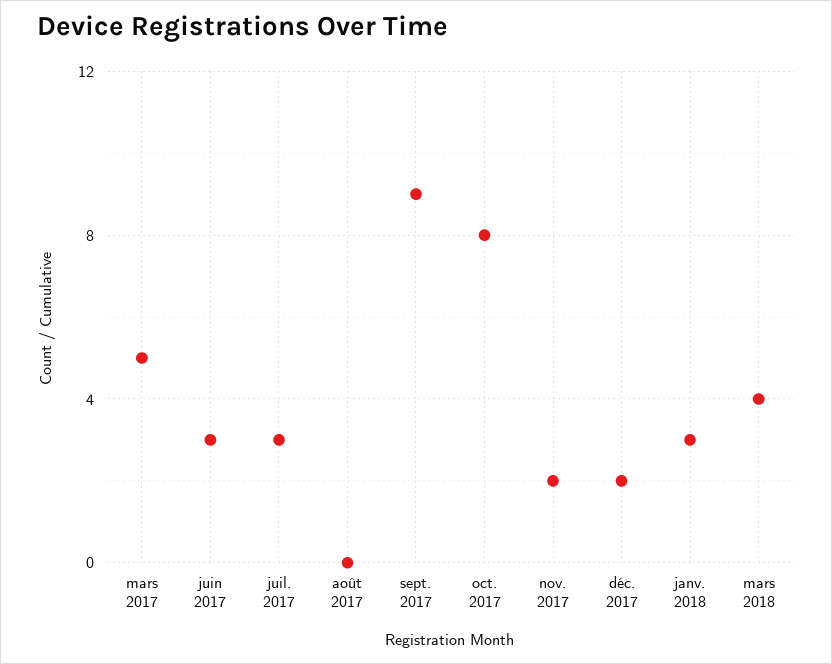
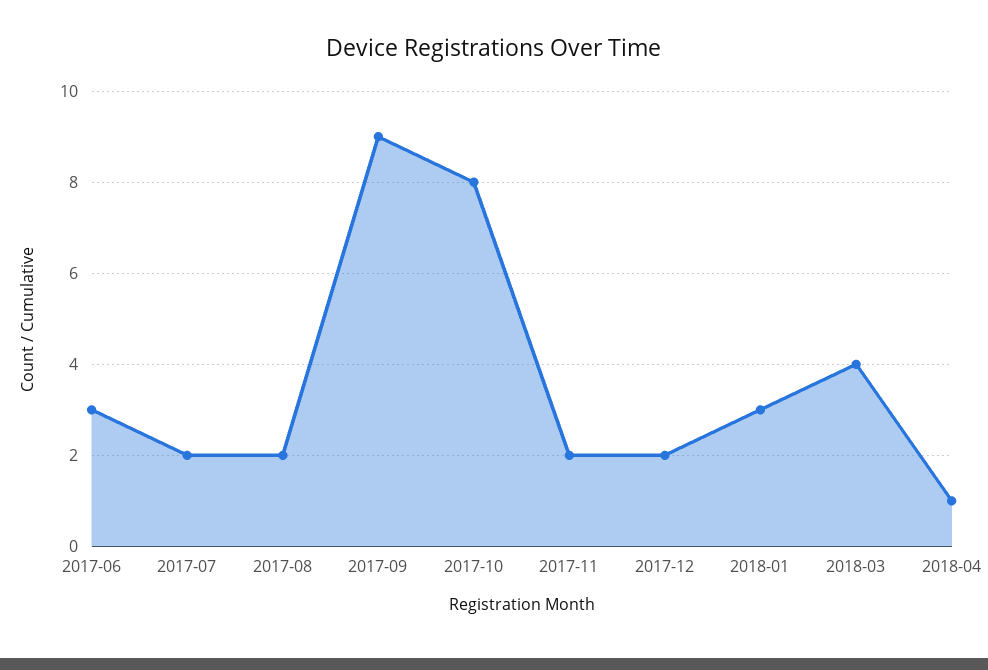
mars 2017: 5 -> none
juil. 2017: 3 -> 2
août 2017: 0 -> 2
2018-04: none -> 1

